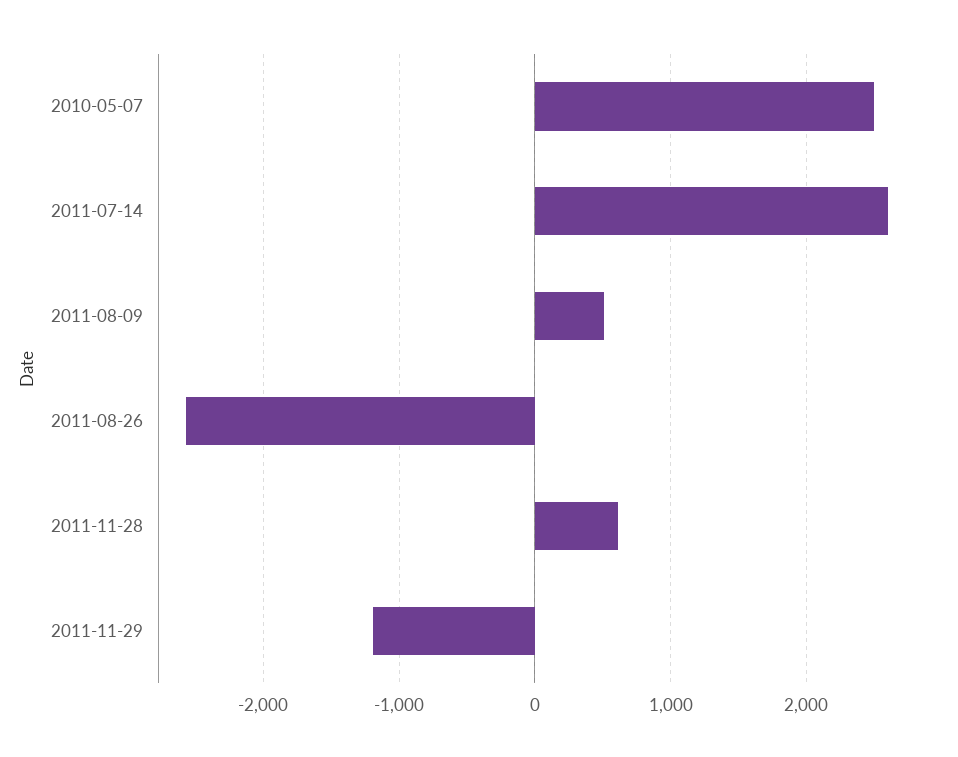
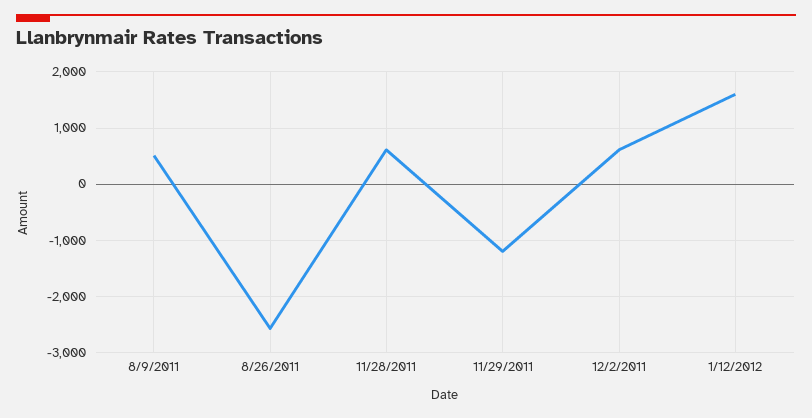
2010-05-07: 2500 -> none
2011-07-14: 2600 -> none
12/2/2011: none -> 600
1/12/2012: none -> 1600

